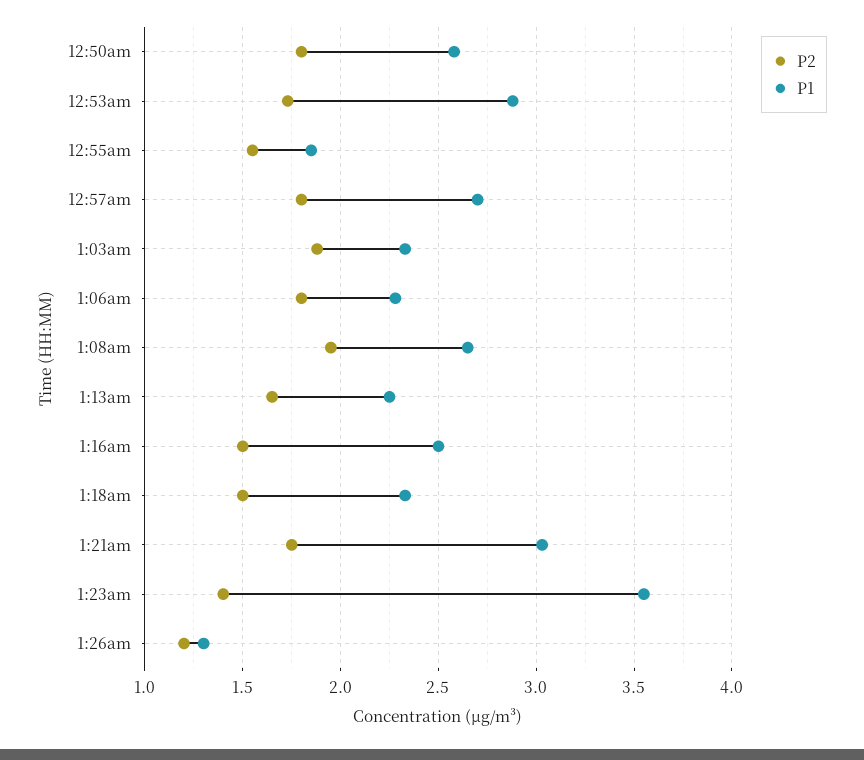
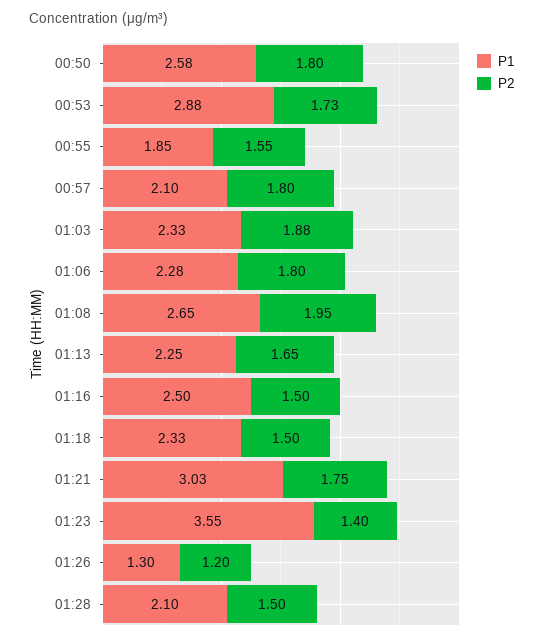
P1, 12:57am: 2.7 -> 2.1
P1, 01:28: none -> 2.1
P2, 01:28: none -> 1.5

